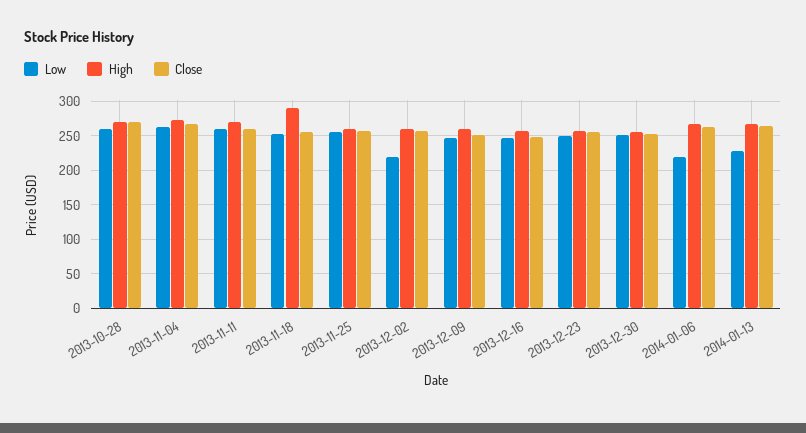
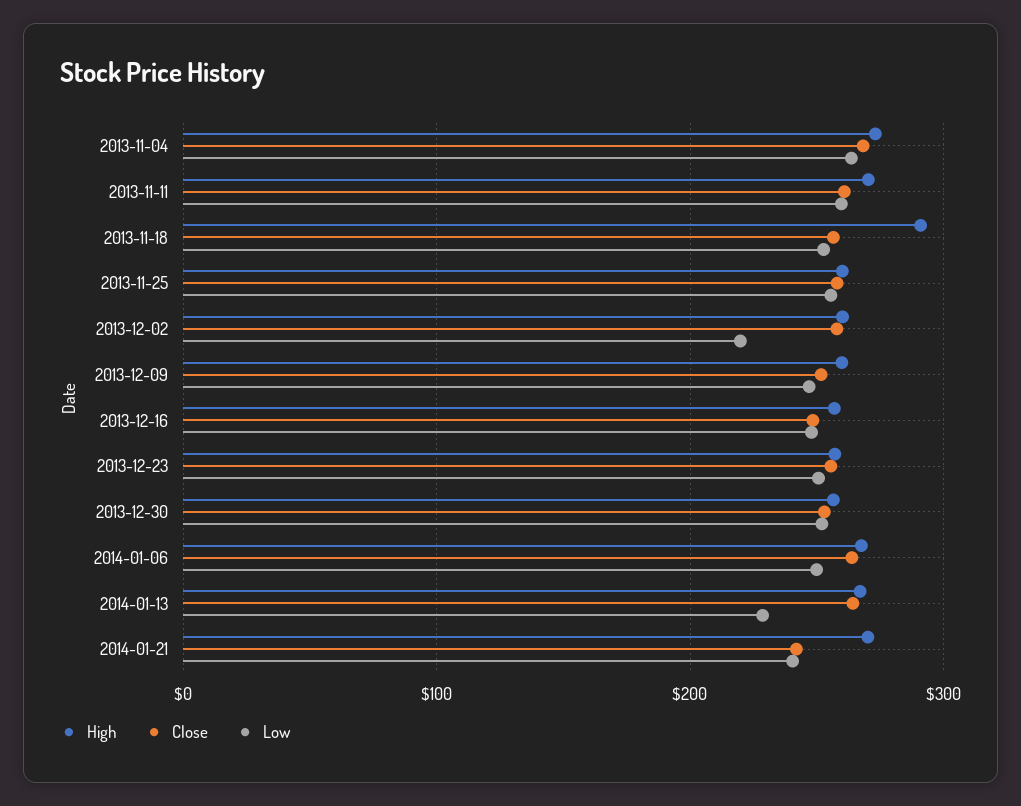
Low, 2013-10-28: 260 -> none
High, 2013-10-28: 270 -> none
Close, 2013-10-28: 270 -> none
Low, 2014-01-06: 220 -> 250
High, 2014-01-21: none -> 270
Close, 2014-01-21: none -> 240
Low, 2014-01-21: none -> 240

